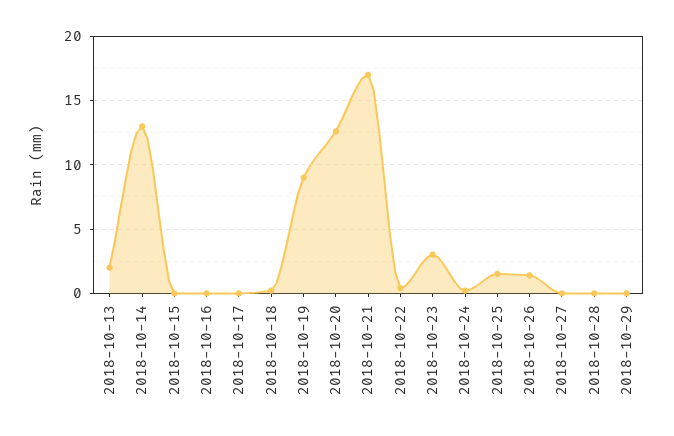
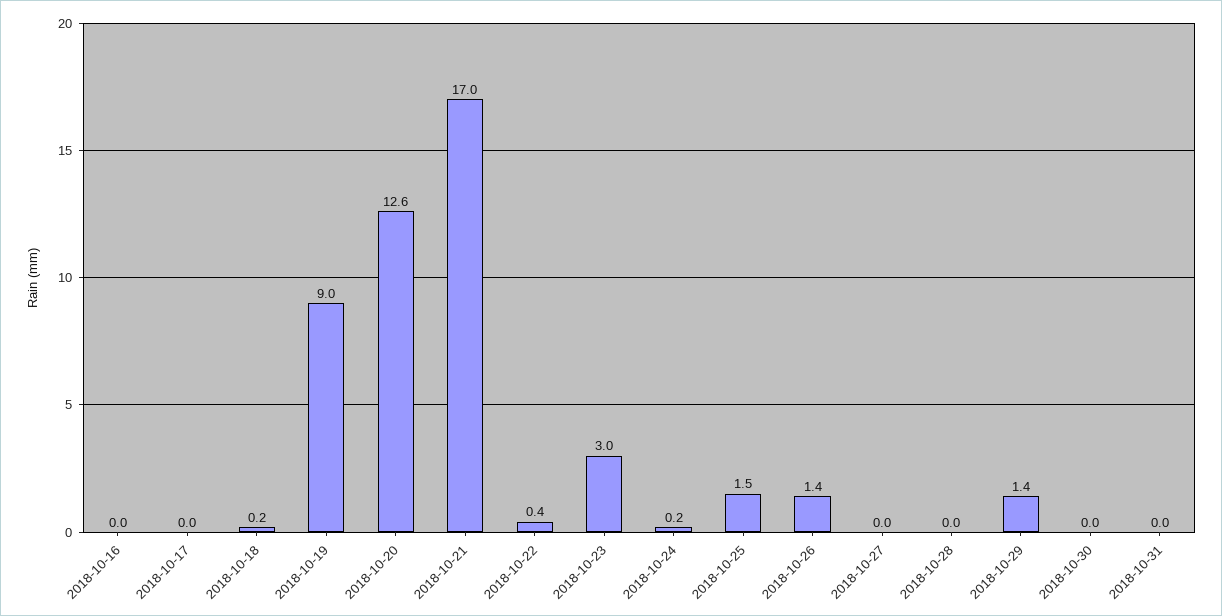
2018-10-13: 2 -> none
2018-10-14: 13 -> none
2018-10-15: 0 -> none
2018-10-29: 0 -> 1.4
2018-10-30: none -> 0
2018-10-31: none -> 0

